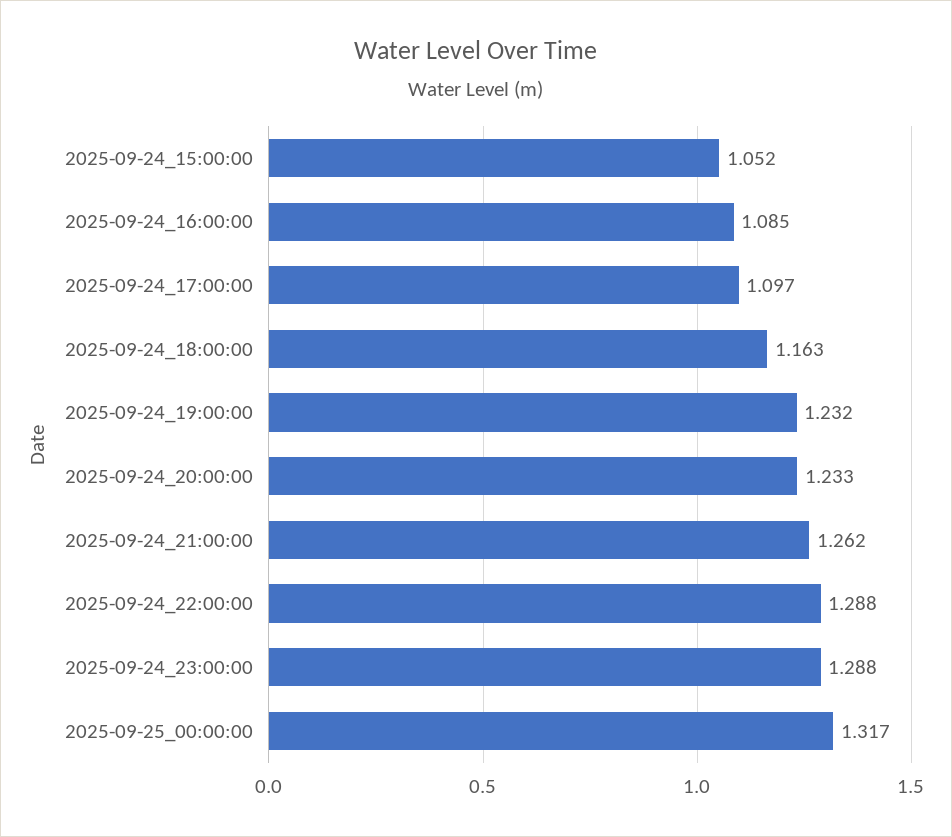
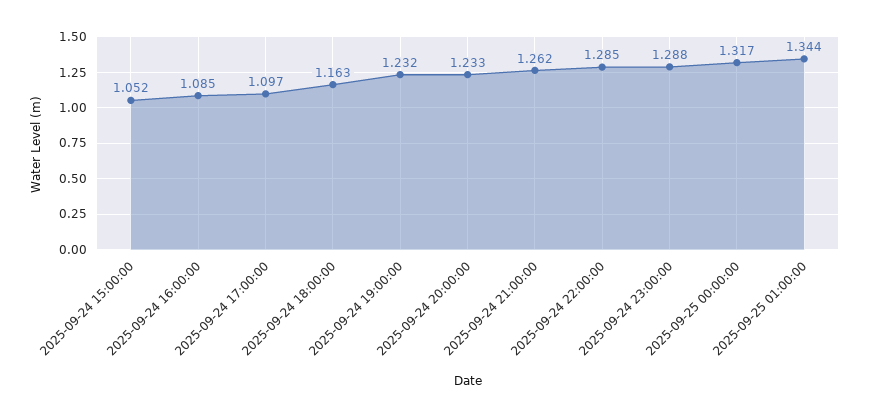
2025-09-24_22:00:00: 1.288 -> 1.285
2025-09-25 01:00:00: none -> 1.344

